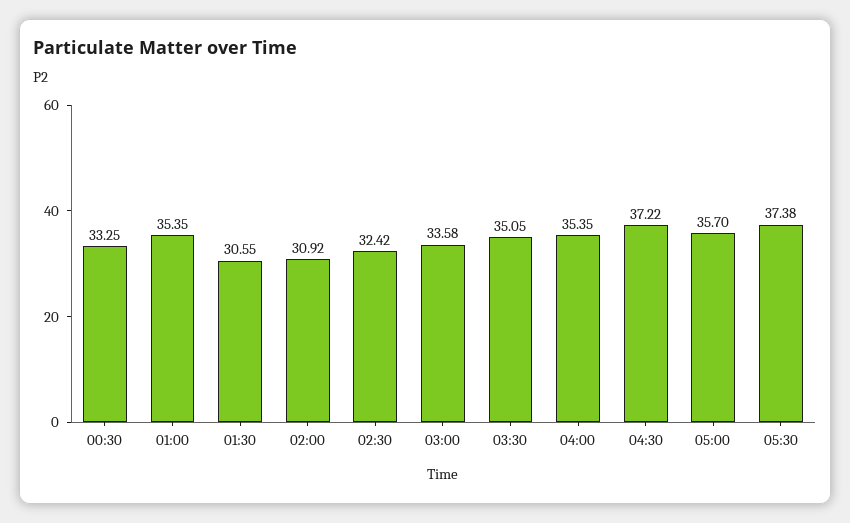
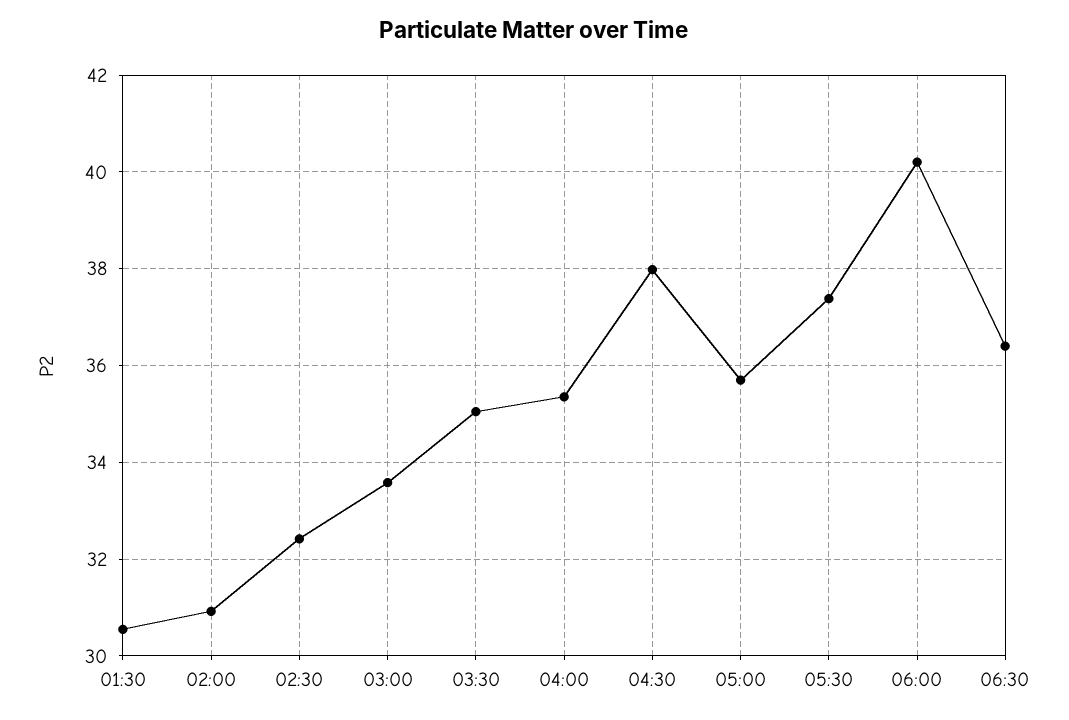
00:30: 33.25 -> none
01:00: 35.35 -> none
04:30: 37.22 -> 38
06:00: none -> 40.2
06:30: none -> 36.4

